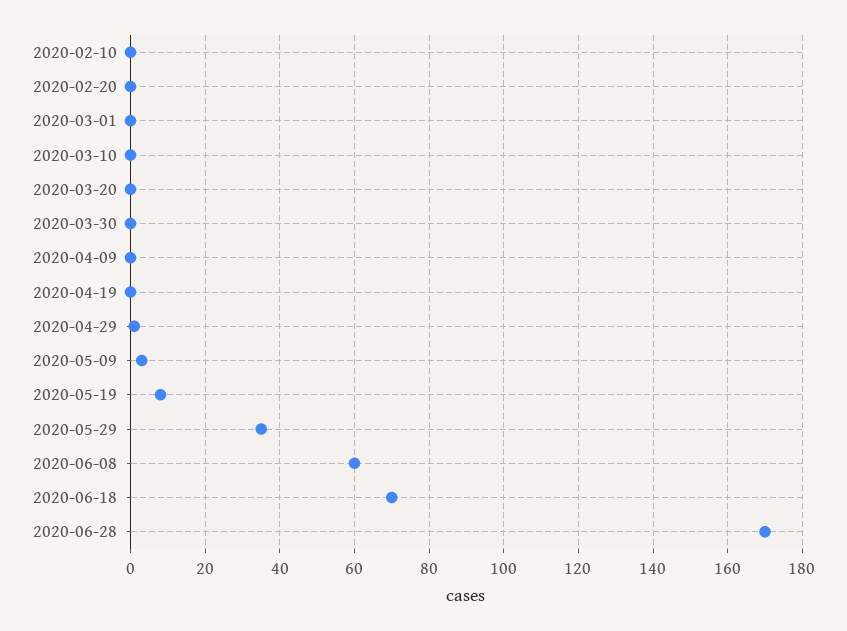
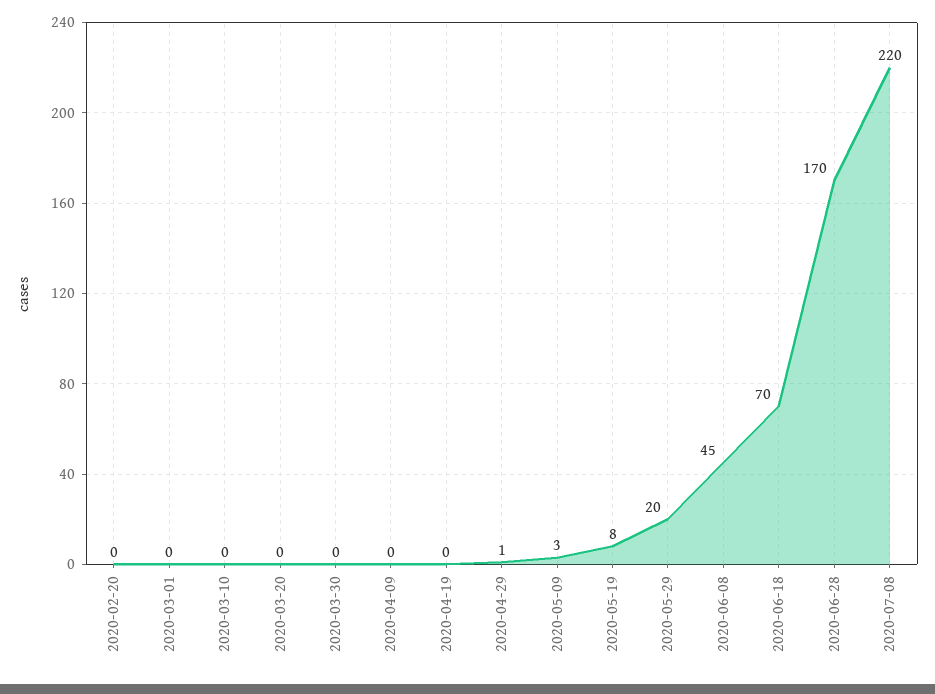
2020-02-10: 0 -> none
2020-05-29: 35 -> 20
2020-06-08: 60 -> 45
2020-07-08: none -> 220

